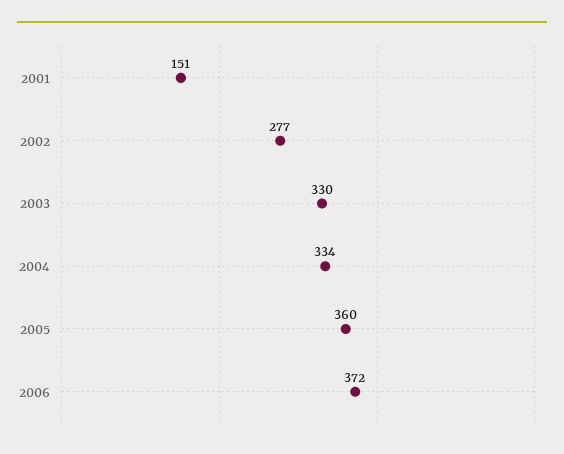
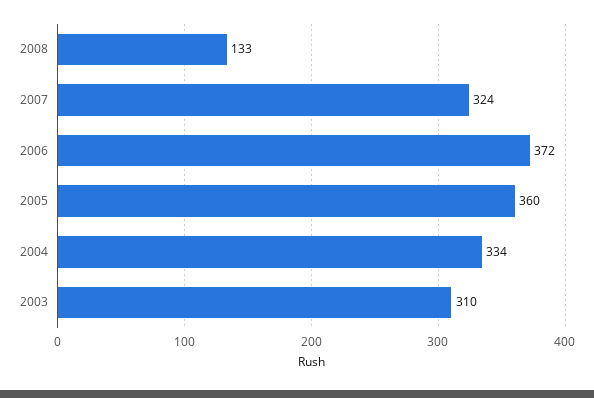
2001: 151 -> none
2002: 277 -> none
2003: 330 -> 310
2008: none -> 133
2007: none -> 324

